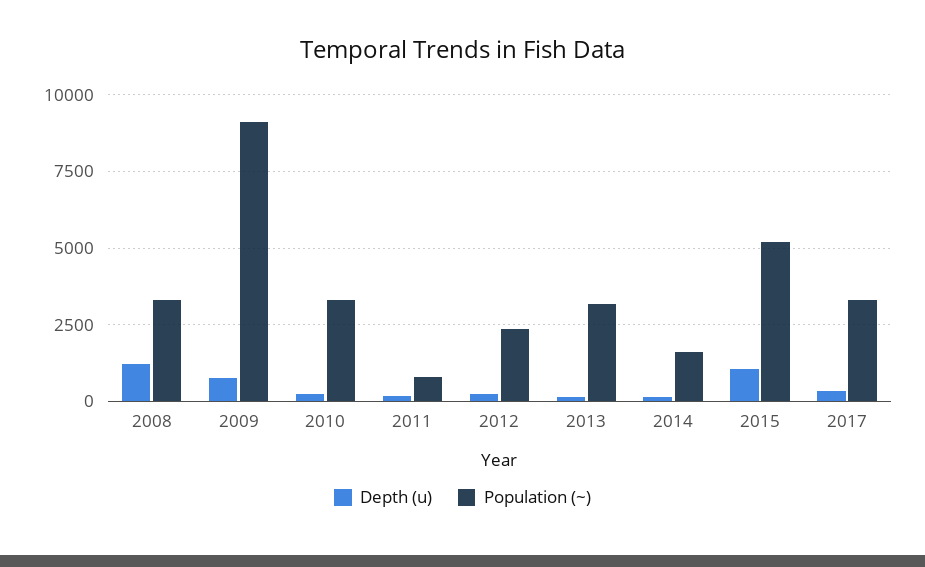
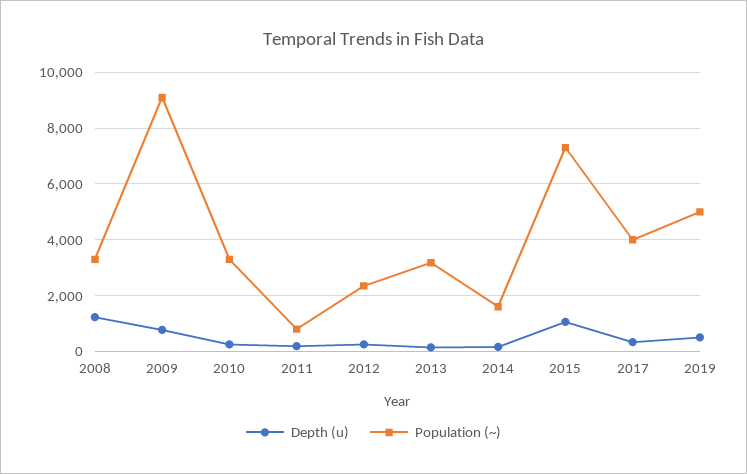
Population (~), 2015: 5250 -> 7250
Population (~), 2017: 3250 -> 4000
Depth (u), 2019: none -> 500
Population (~), 2019: none -> 5000

